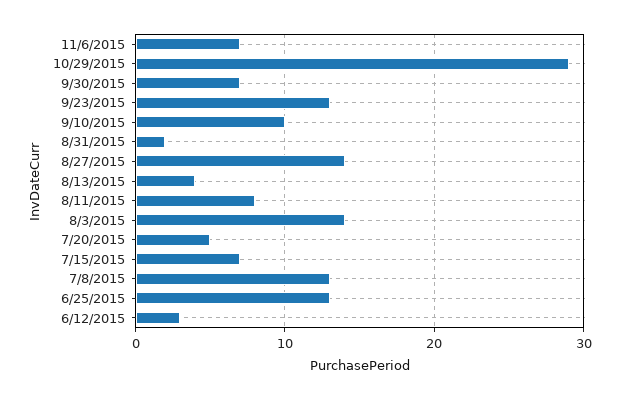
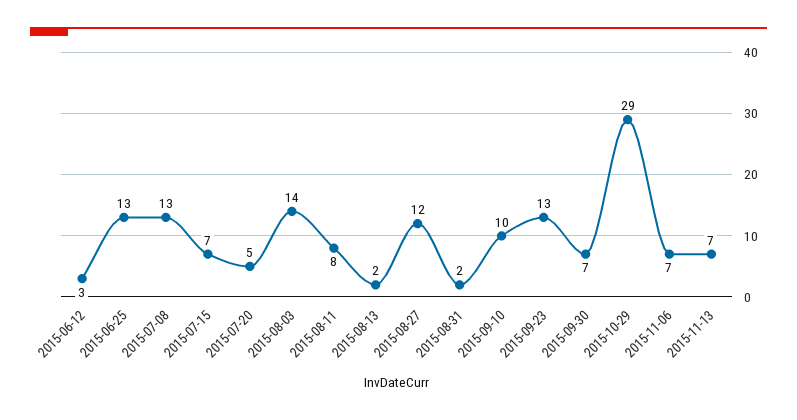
8/27/2015: 14 -> 12
8/13/2015: 4 -> 2
2015-11-13: none -> 7

